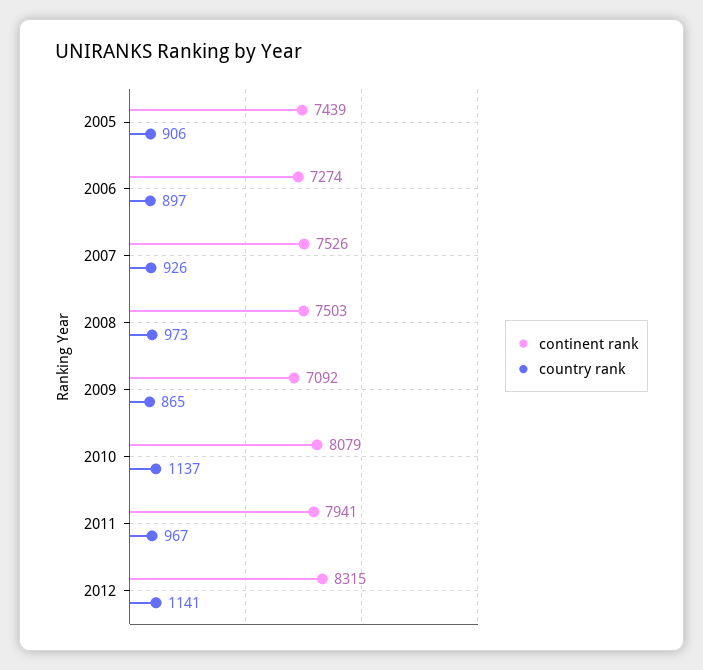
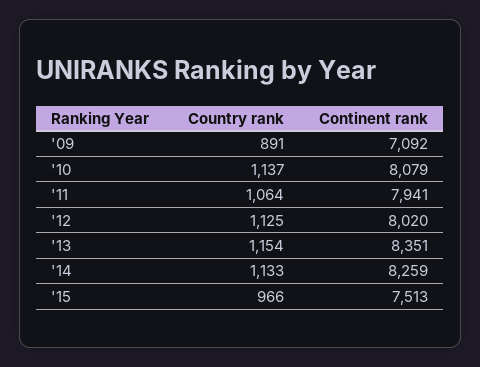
continent rank, 2005: 7439 -> none
country rank, 2005: 906 -> none
continent rank, 2006: 7274 -> none
country rank, 2006: 897 -> none
continent rank, 2007: 7526 -> none
country rank, 2007: 926 -> none
continent rank, 2008: 7503 -> none
country rank, 2008: 973 -> none
country rank, 2009: 865 -> 891
country rank, 2011: 967 -> 1064
continent rank, 2012: 8315 -> 8020
country rank, 2012: 1141 -> 1125
country rank, '13: none -> 1154
continent rank, '13: none -> 8351
country rank, '14: none -> 1133
continent rank, '14: none -> 8259
country rank, '15: none -> 966
continent rank, '15: none -> 7513

